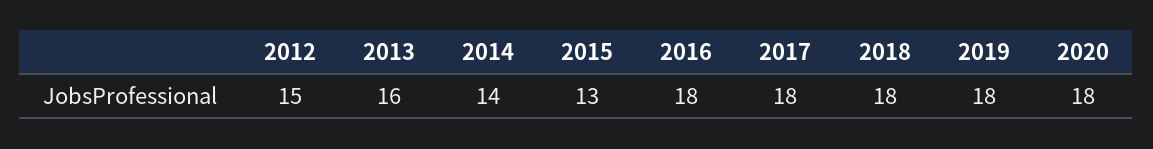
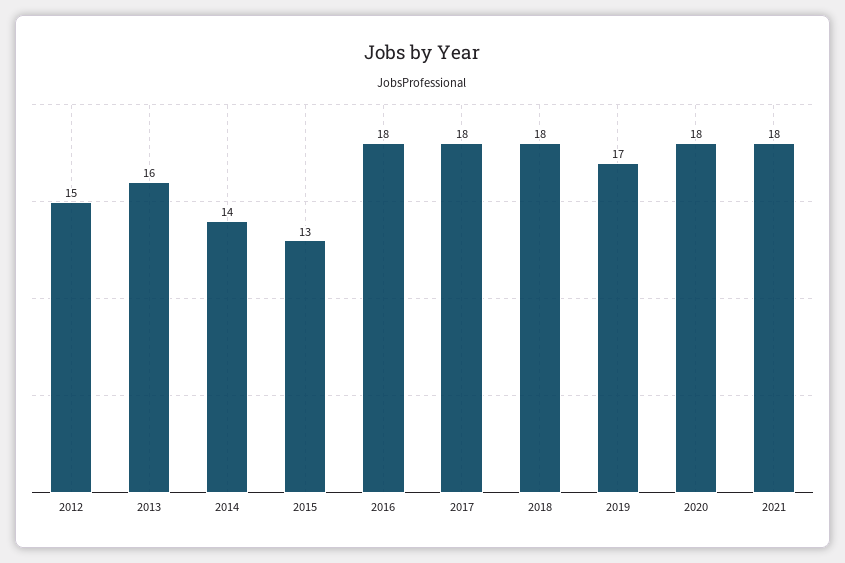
2019: 18 -> 17
2021: none -> 18

